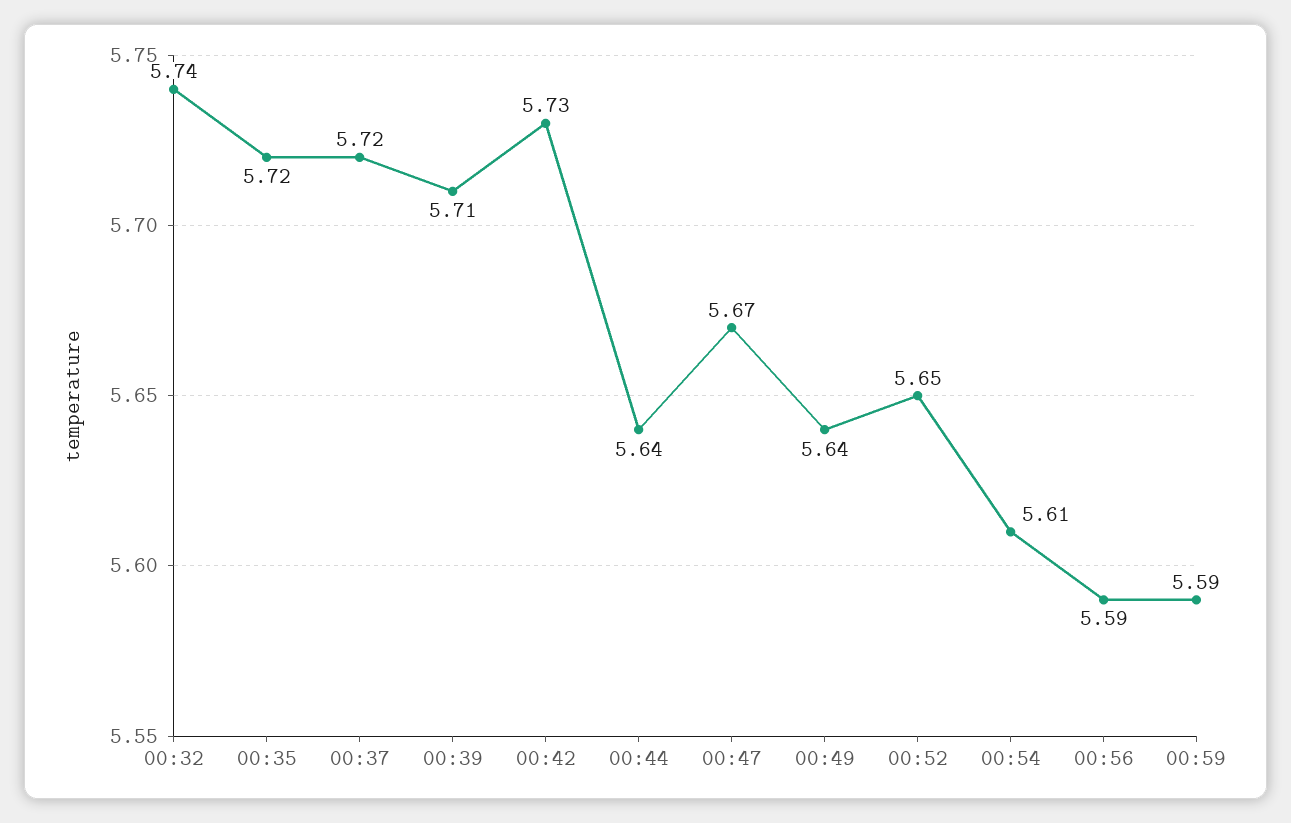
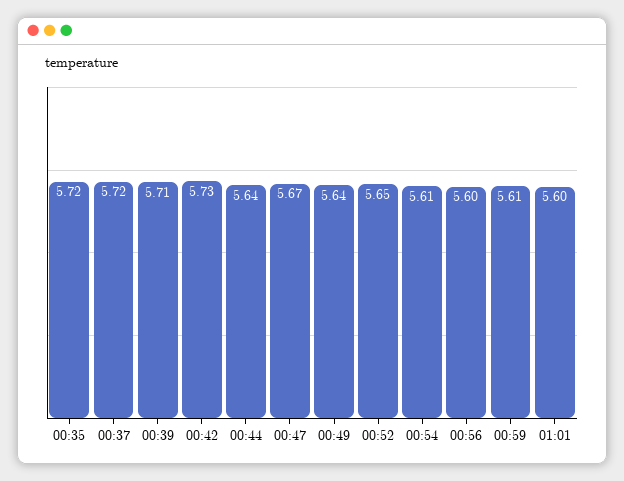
00:32: 5.74 -> none
00:56: 5.59 -> 5.6
00:59: 5.59 -> 5.61
01:01: none -> 5.6

